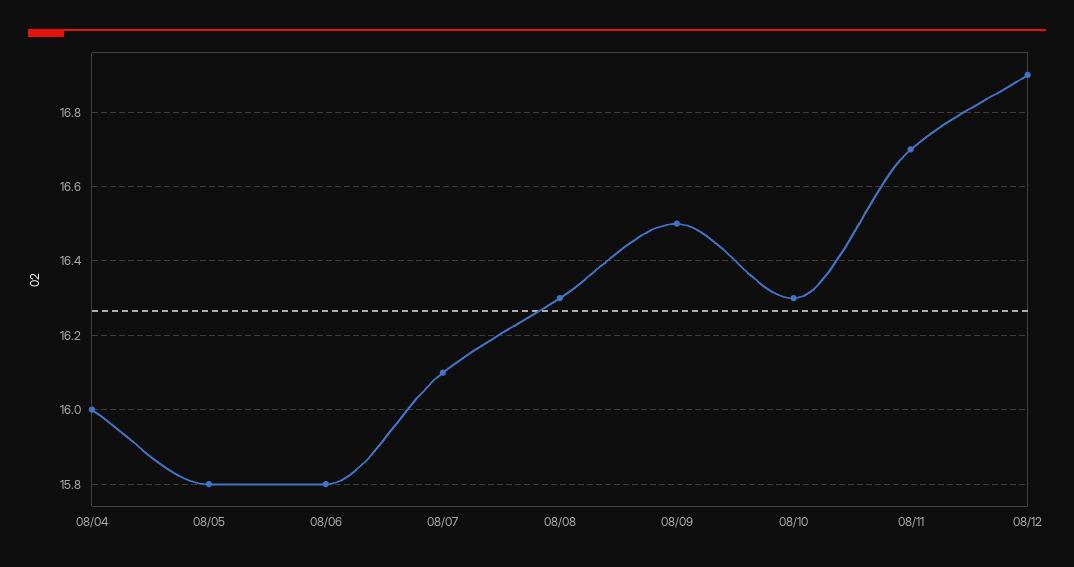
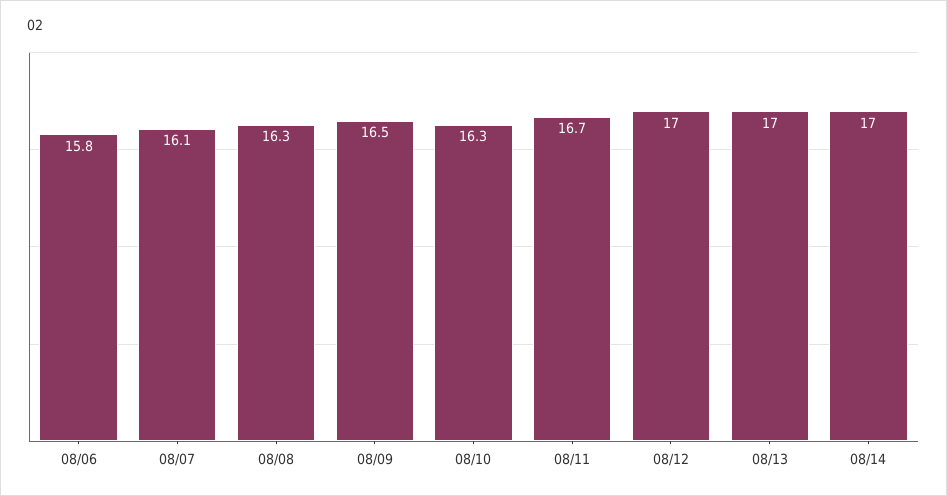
08/04: 16 -> none
08/05: 15.8 -> none
08/12: 16.9 -> 17
08/13: none -> 17
08/14: none -> 17

